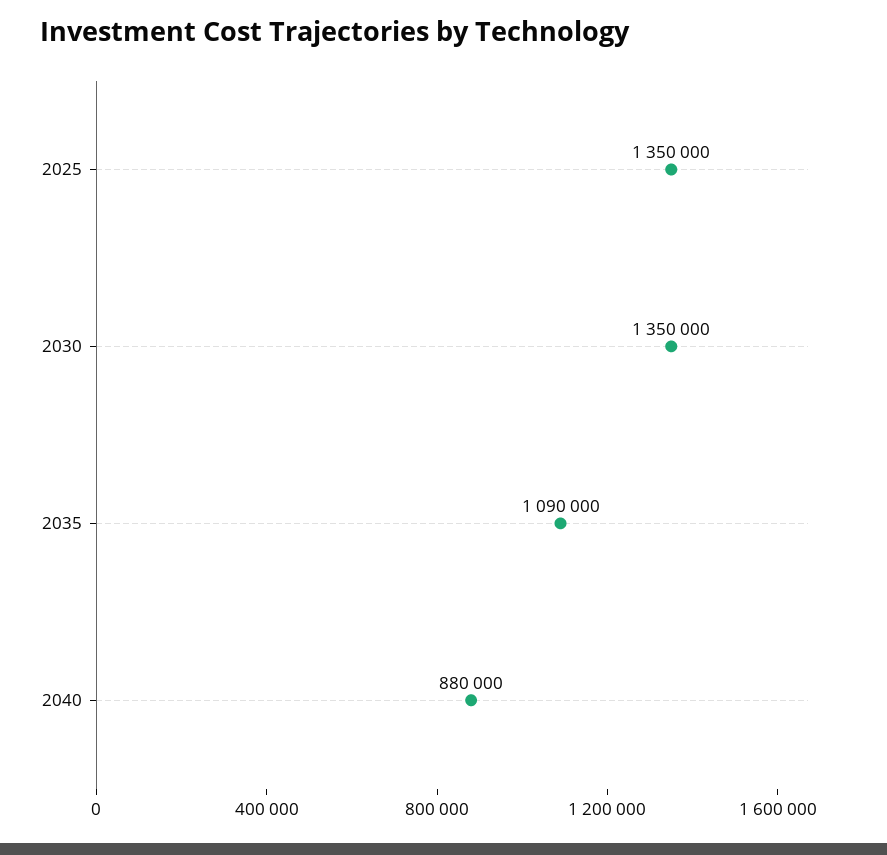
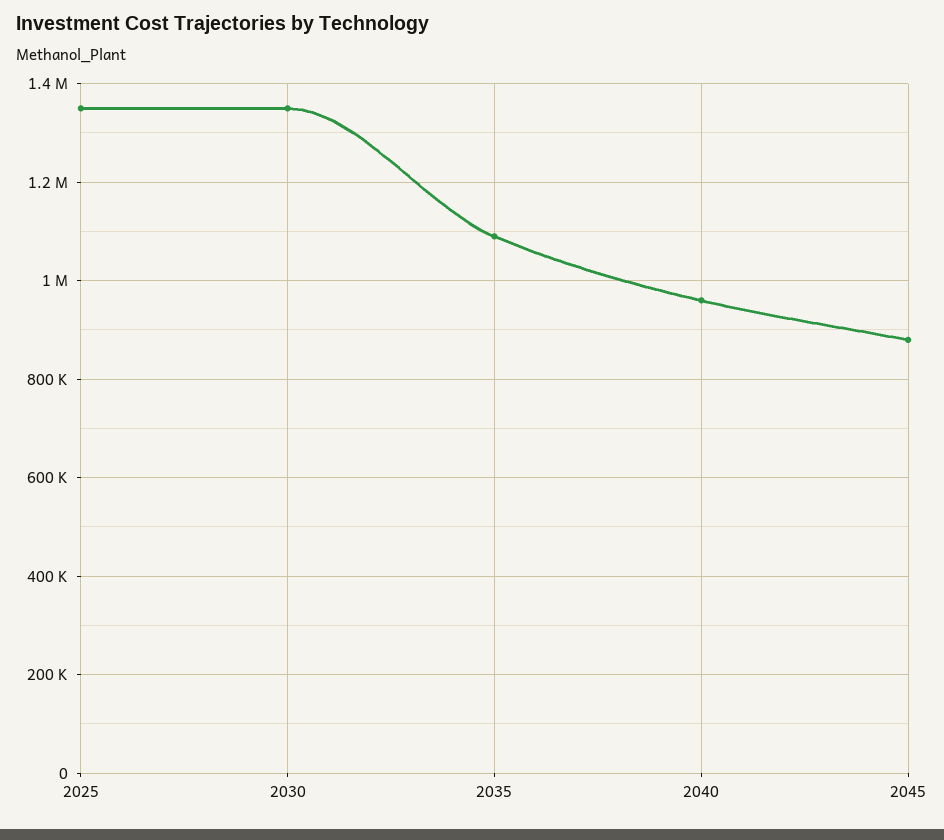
2040: 880000 -> 960000
2045: none -> 880000

